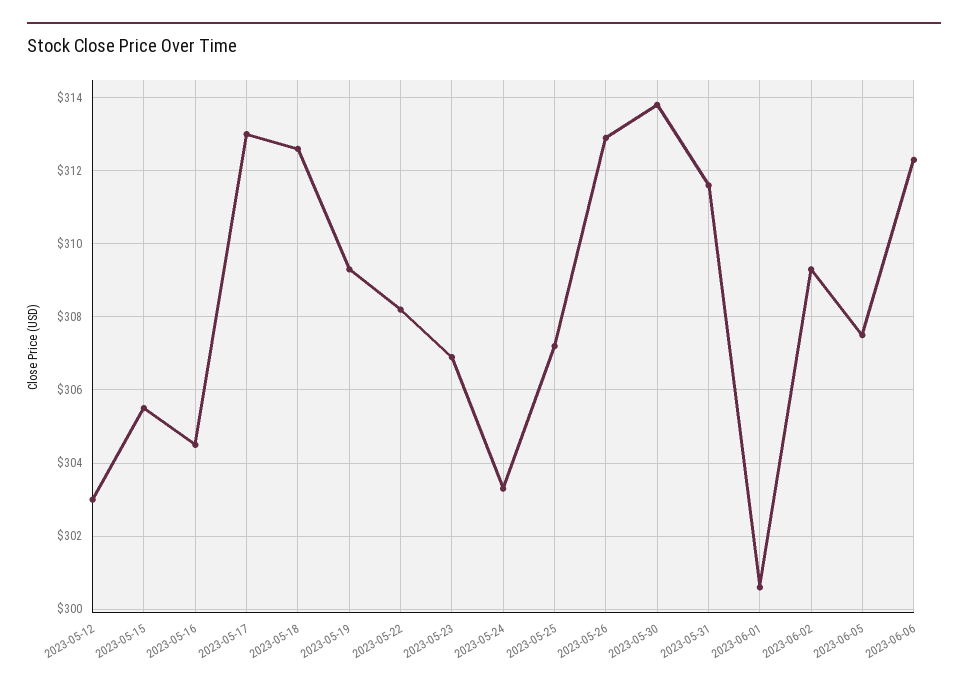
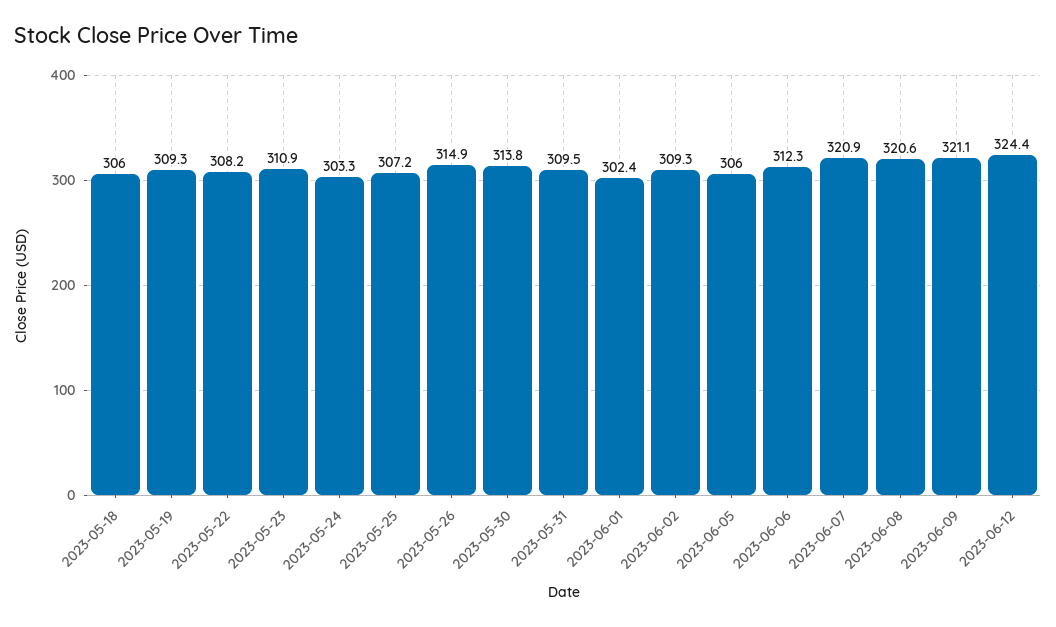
2023-05-12: 303 -> none
2023-05-15: 305.5 -> none
2023-05-16: 304.5 -> none
2023-05-17: 313 -> none
2023-05-18: 312.5 -> 306
2023-05-23: 307 -> 310.9
2023-05-26: 313 -> 314.9
2023-05-31: 311.5 -> 309.5
2023-06-01: 300.5 -> 302.4
2023-06-05: 307.5 -> 306
2023-06-07: none -> 320.9
2023-06-08: none -> 320.6
2023-06-09: none -> 321.1
2023-06-12: none -> 324.4

